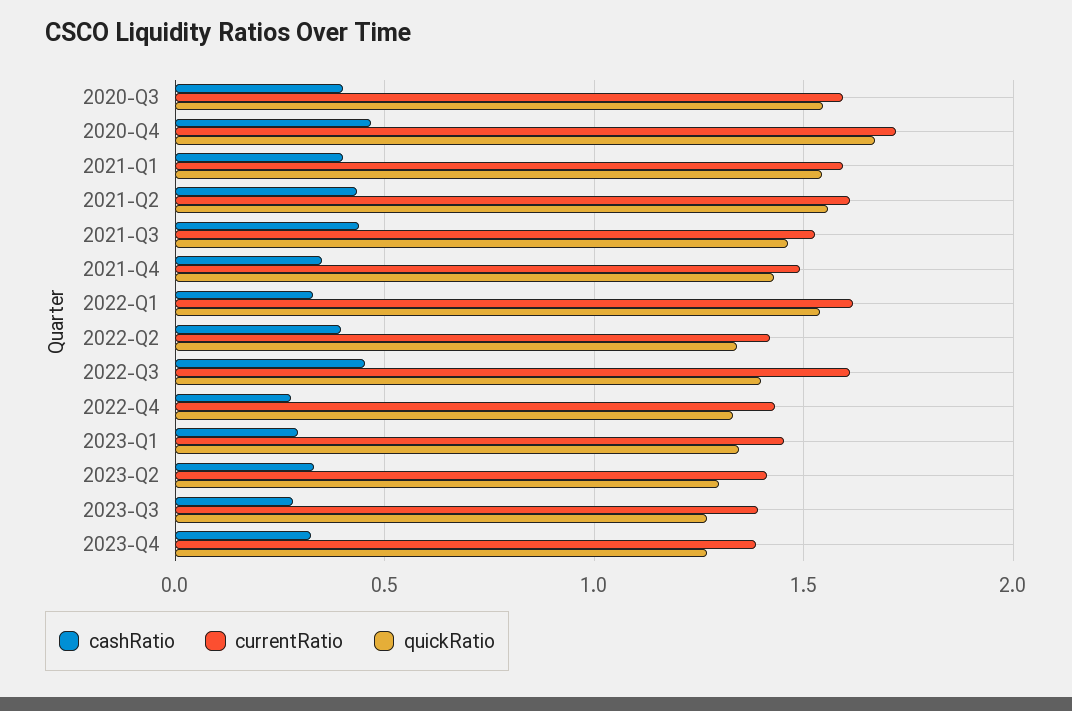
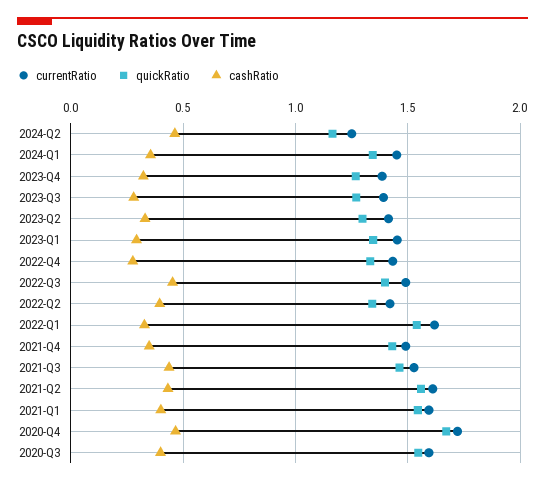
currentRatio, 2022-Q3: 1.6 -> 1.5
currentRatio, 2024-Q2: none -> 1.25
quickRatio, 2024-Q2: none -> 1.15
cashRatio, 2024-Q2: none -> 0.45
currentRatio, 2024-Q1: none -> 1.45
quickRatio, 2024-Q1: none -> 1.35
cashRatio, 2024-Q1: none -> 0.35

